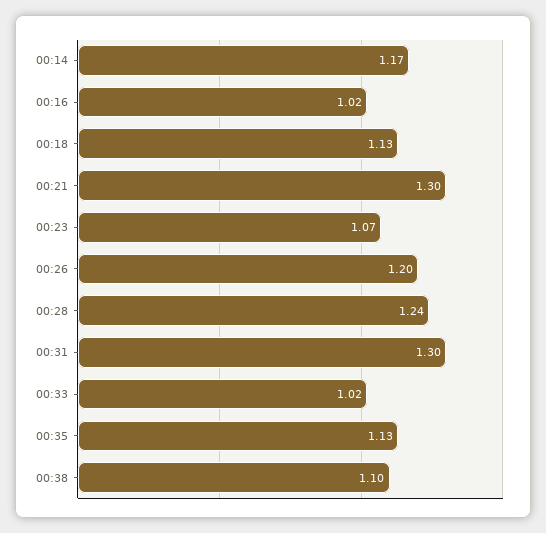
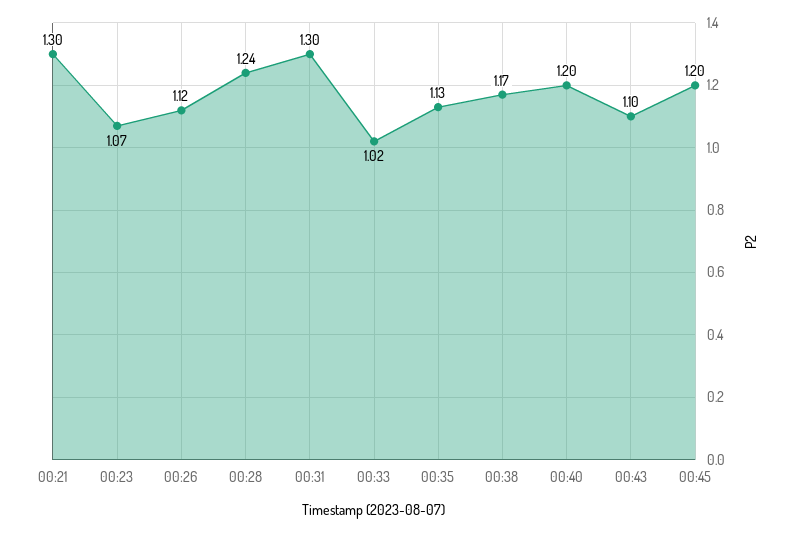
00:14: 1.17 -> none
00:16: 1.02 -> none
00:18: 1.13 -> none
00:26: 1.2 -> 1.12
00:38: 1.1 -> 1.17
00:40: none -> 1.2
00:43: none -> 1.1
00:45: none -> 1.2

